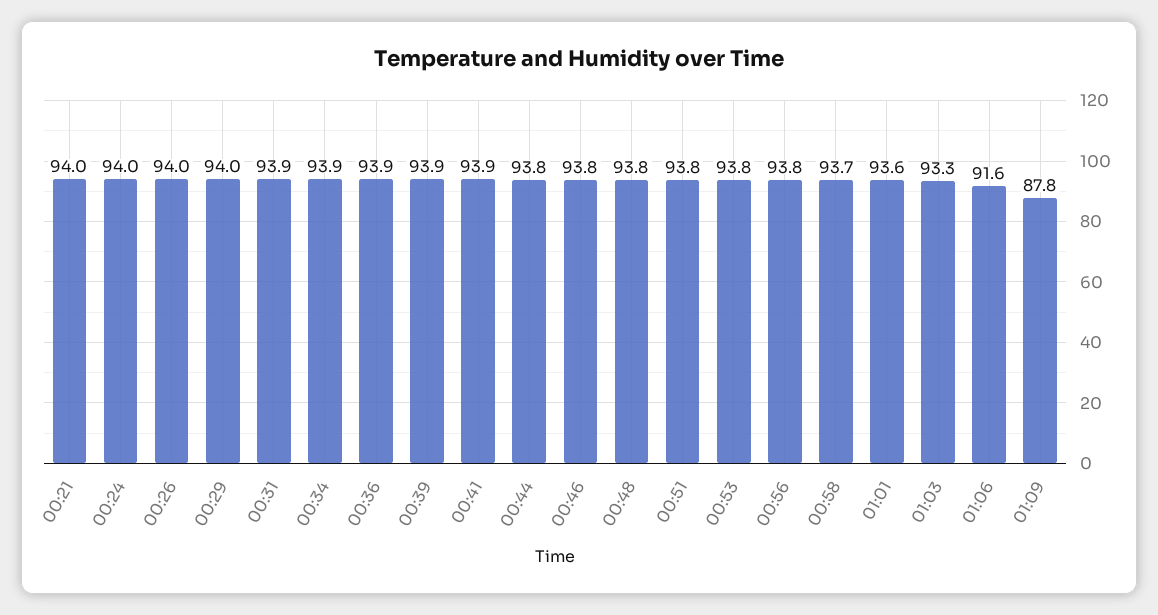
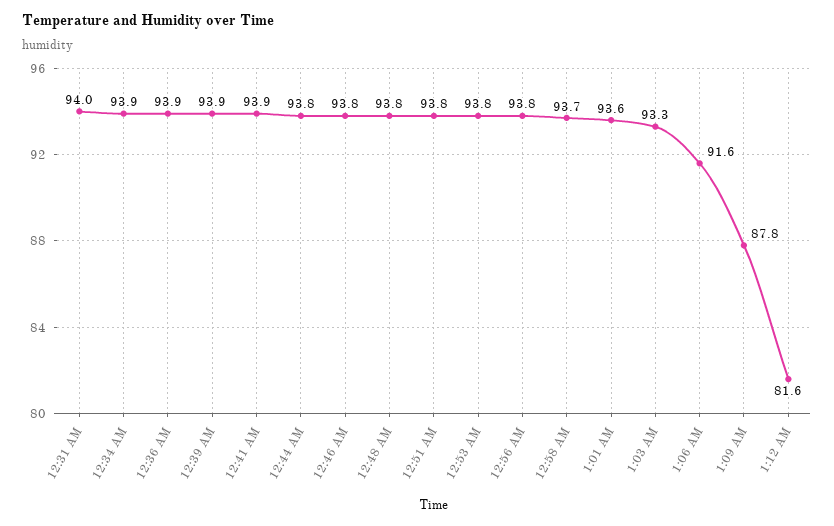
00:21: 94 -> none
00:24: 94 -> none
00:26: 94 -> none
00:29: 94 -> none
00:31: 93.9 -> 94
1:12 AM: none -> 81.6

